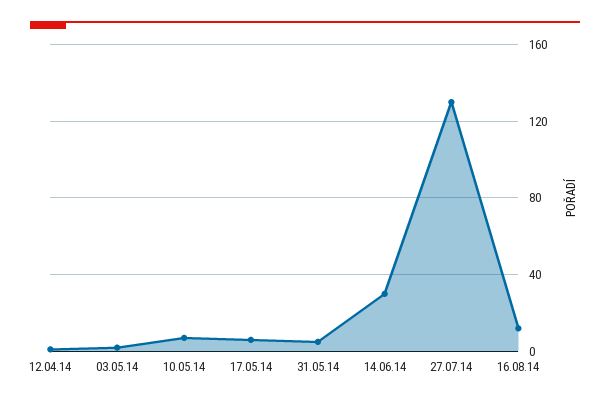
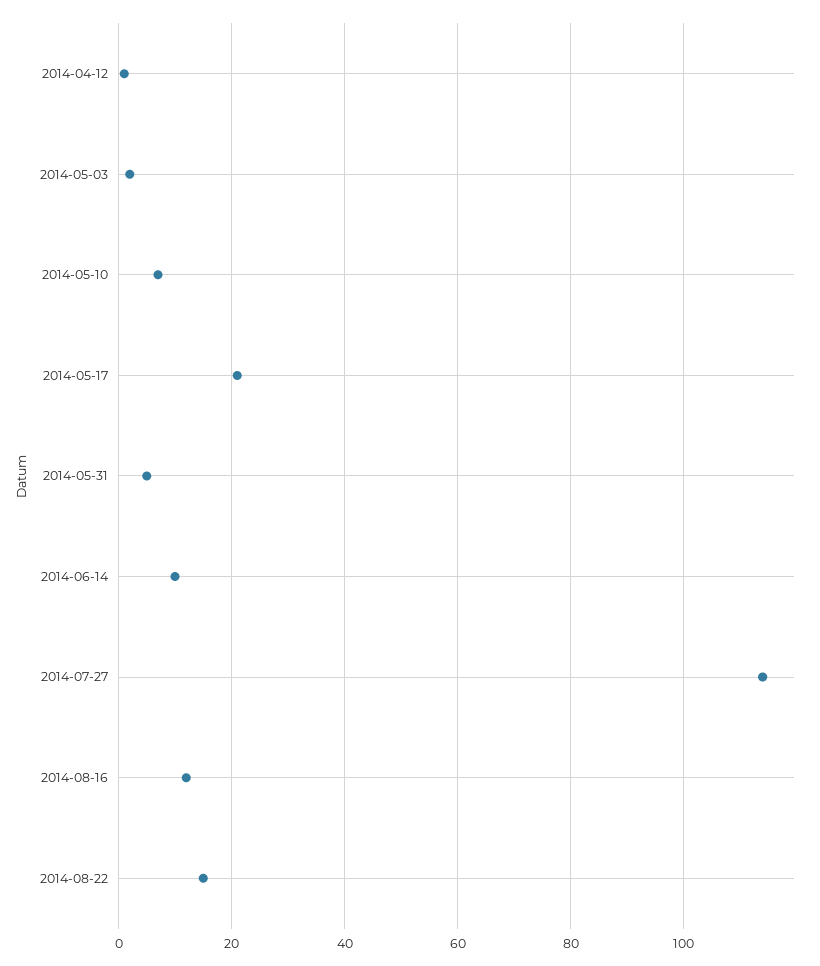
17.05.14: 5 -> 20
14.06.14: 30 -> 10
27.07.14: 130 -> 115
2014-08-22: none -> 15

